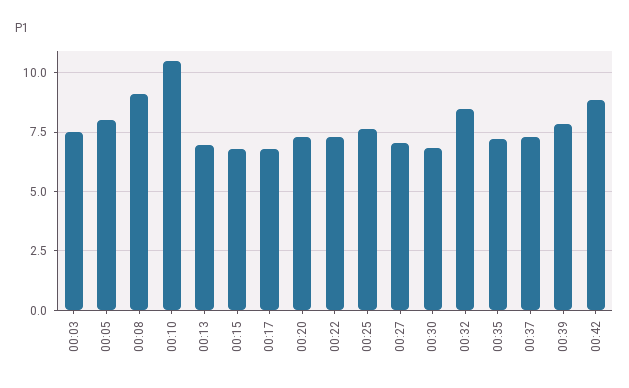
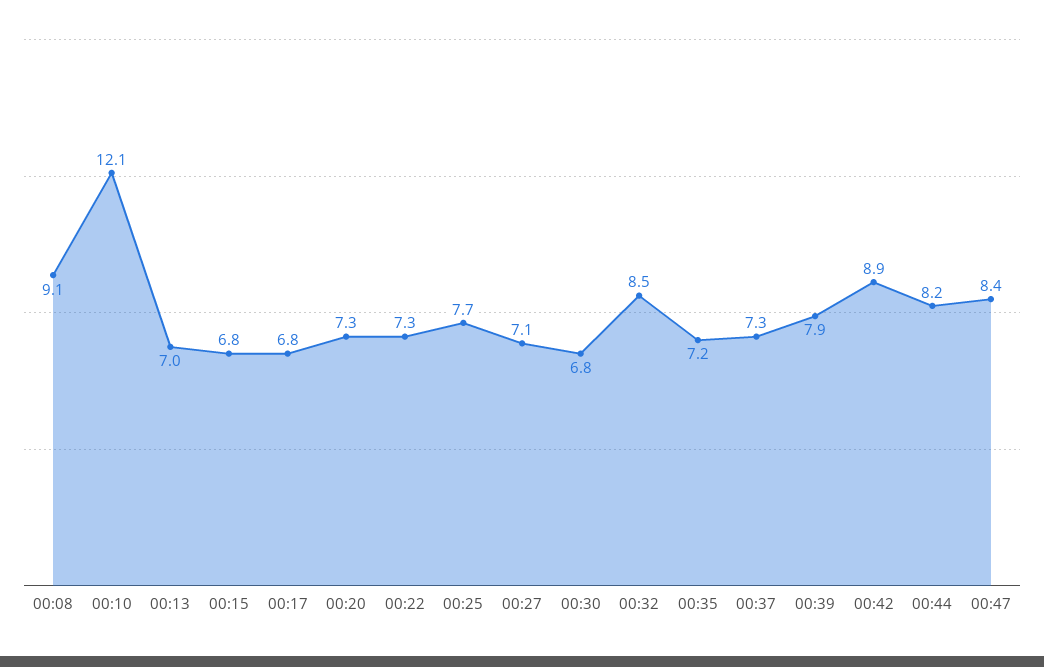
00:03: 7.5 -> none
00:05: 8 -> none
00:10: 10.5 -> 12.1
00:44: none -> 8.2
00:47: none -> 8.4

